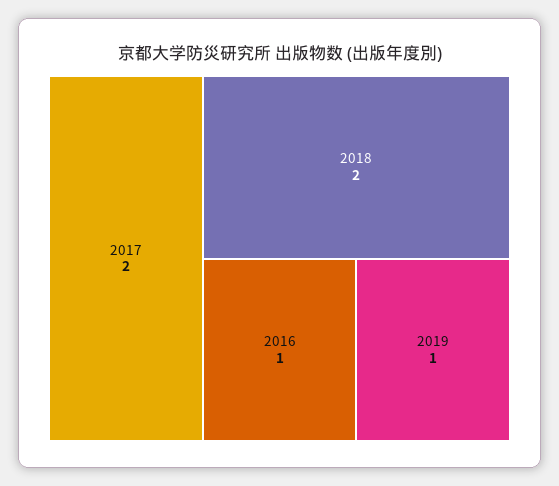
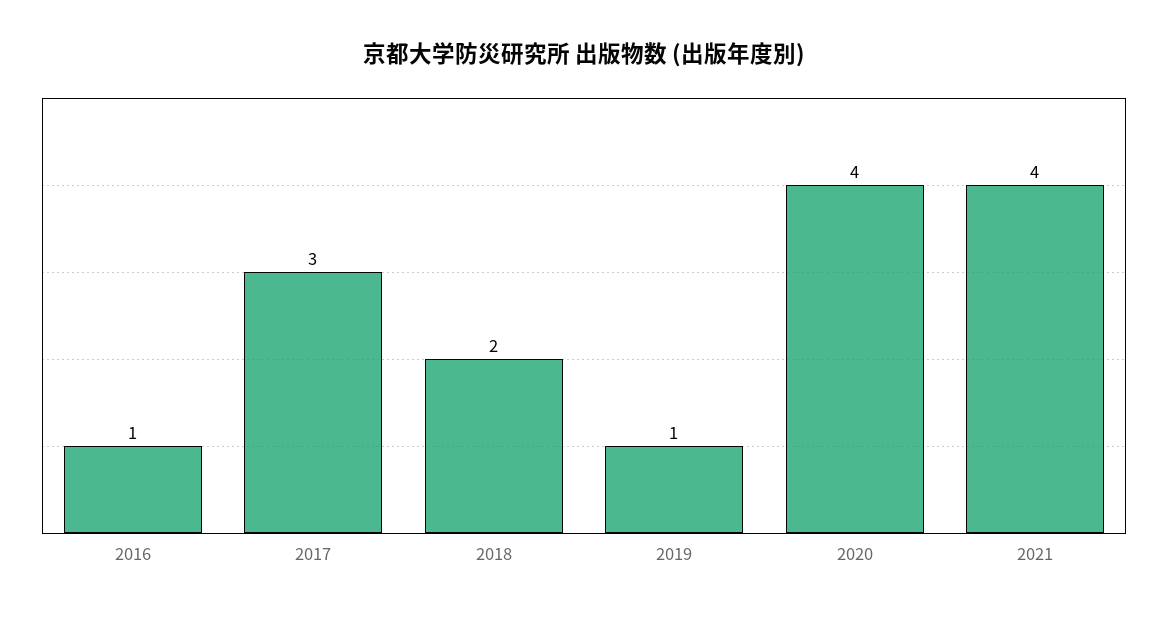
2017: 2 -> 3
2020: none -> 4
2021: none -> 4

